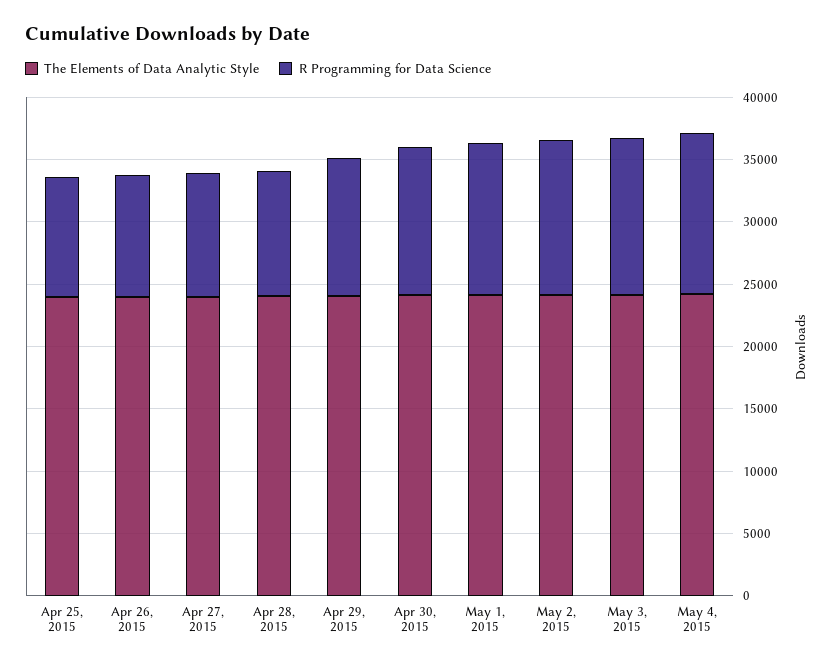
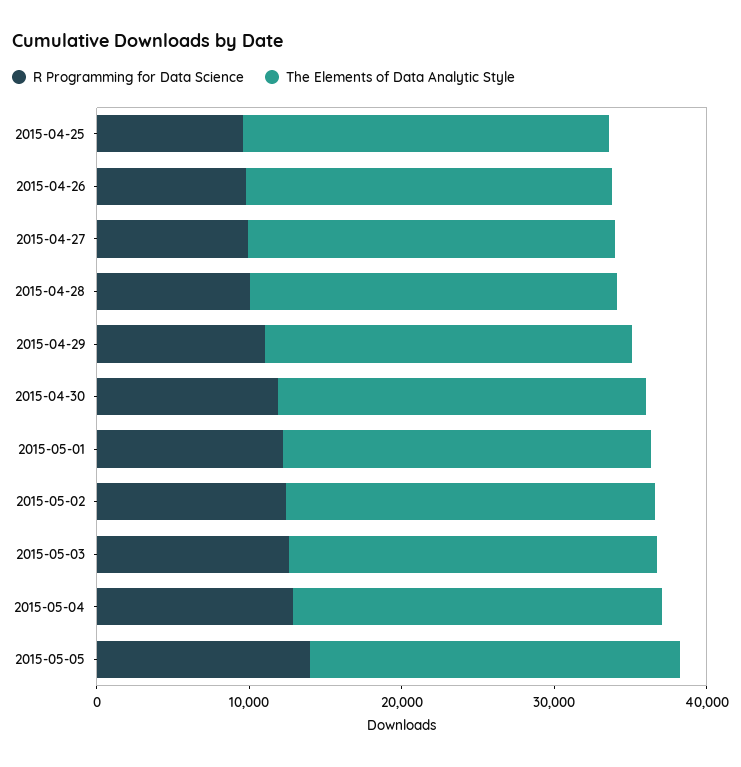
R Programming for Data Science, 2015-05-05: none -> 14000
The Elements of Data Analytic Style, 2015-05-05: none -> 24000

